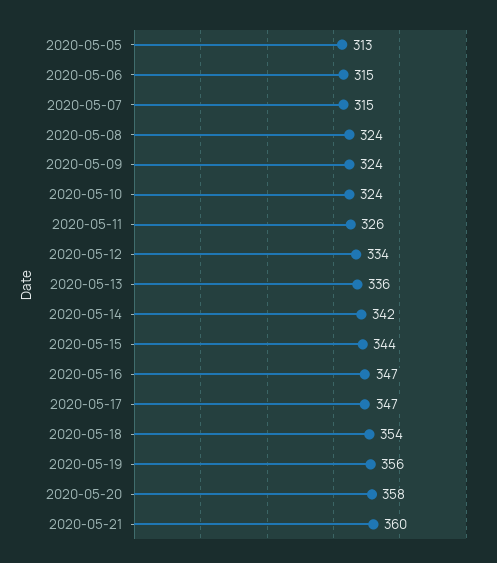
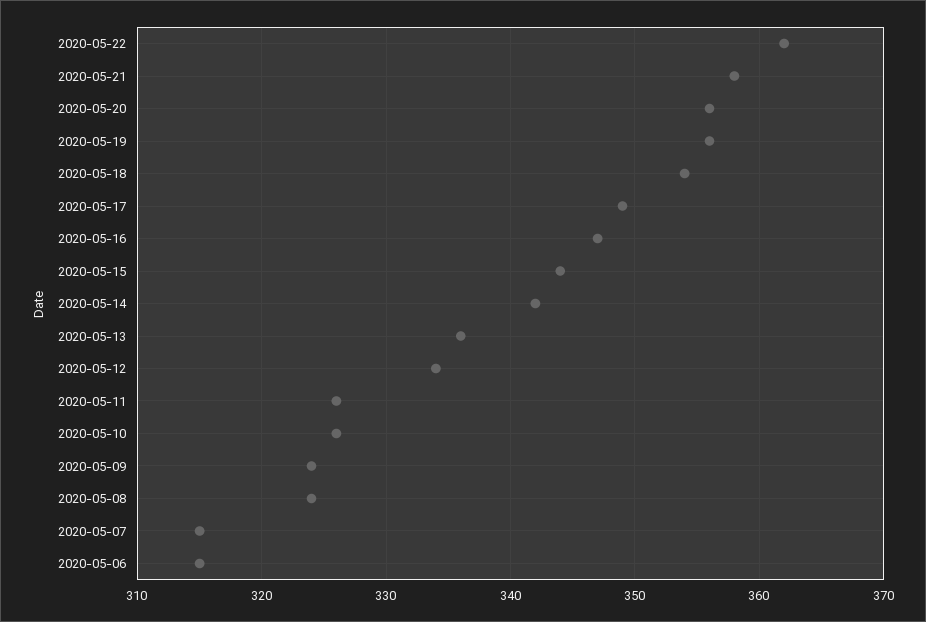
2020-05-05: 313 -> none
2020-05-10: 324 -> 326
2020-05-17: 347 -> 349
2020-05-20: 358 -> 356
2020-05-21: 360 -> 358
2020-05-22: none -> 362

